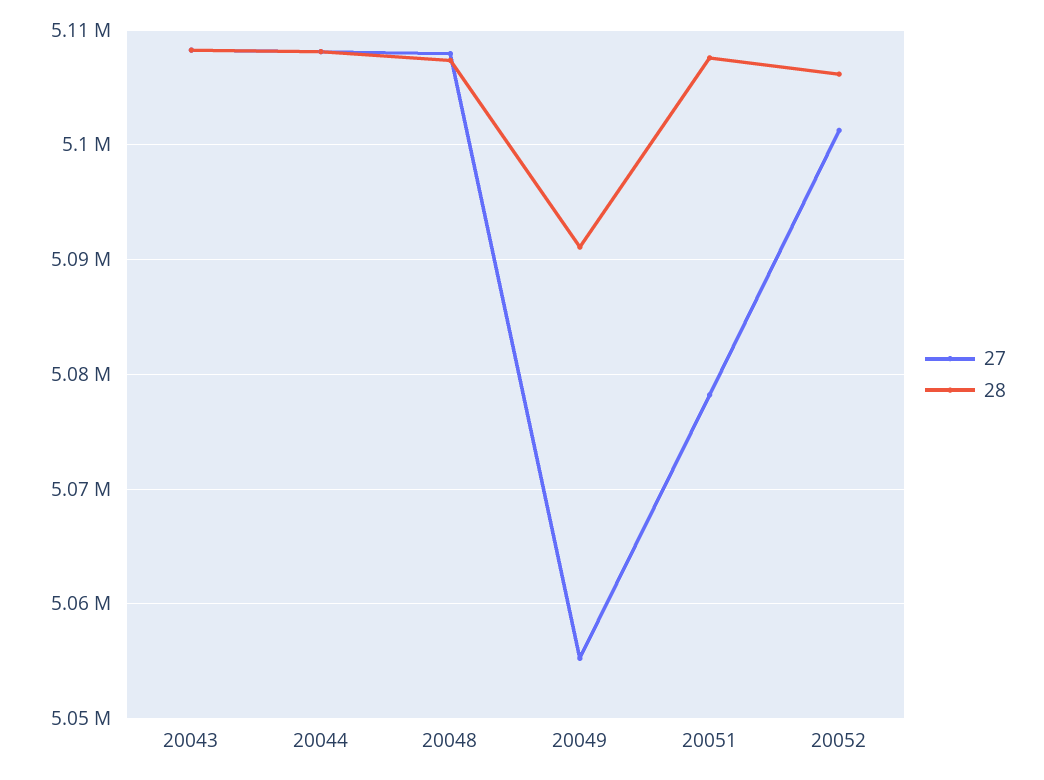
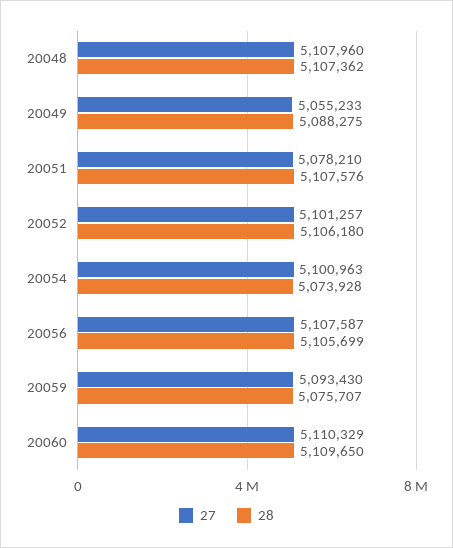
27, 20043: 5108000 -> none
28, 20043: 5108000 -> none
27, 20044: 5108000 -> none
28, 20044: 5108000 -> none
28, 20049: 5091000 -> 5088275
27, 20054: none -> 5100963
28, 20054: none -> 5073928
27, 20056: none -> 5107587
28, 20056: none -> 5105699
27, 20059: none -> 5093430
28, 20059: none -> 5075707
27, 20060: none -> 5110329
28, 20060: none -> 5109650

